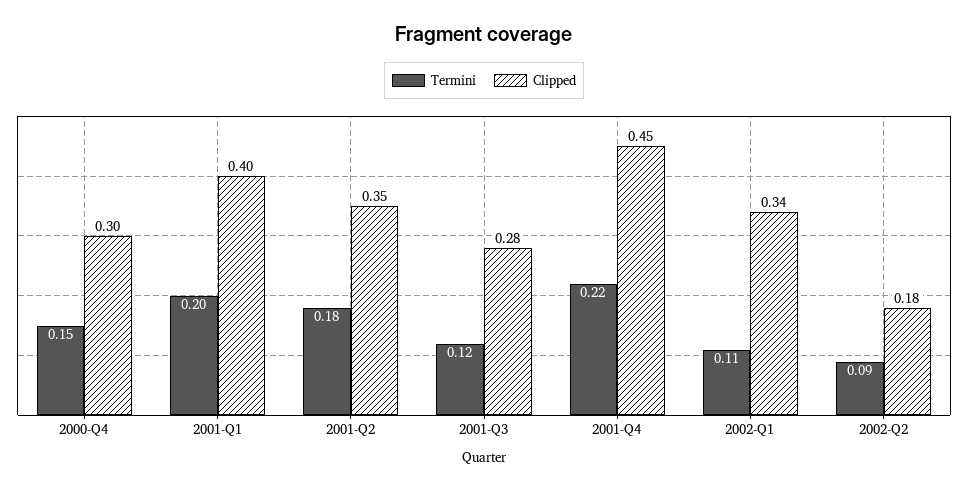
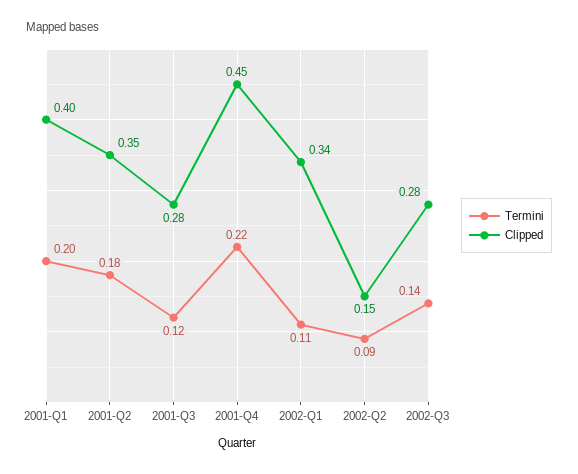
Termini, 2000-Q4: 0.15 -> none
Clipped, 2000-Q4: 0.3 -> none
Clipped, 2002-Q2: 0.18 -> 0.15
Termini, 2002-Q3: none -> 0.14
Clipped, 2002-Q3: none -> 0.28

